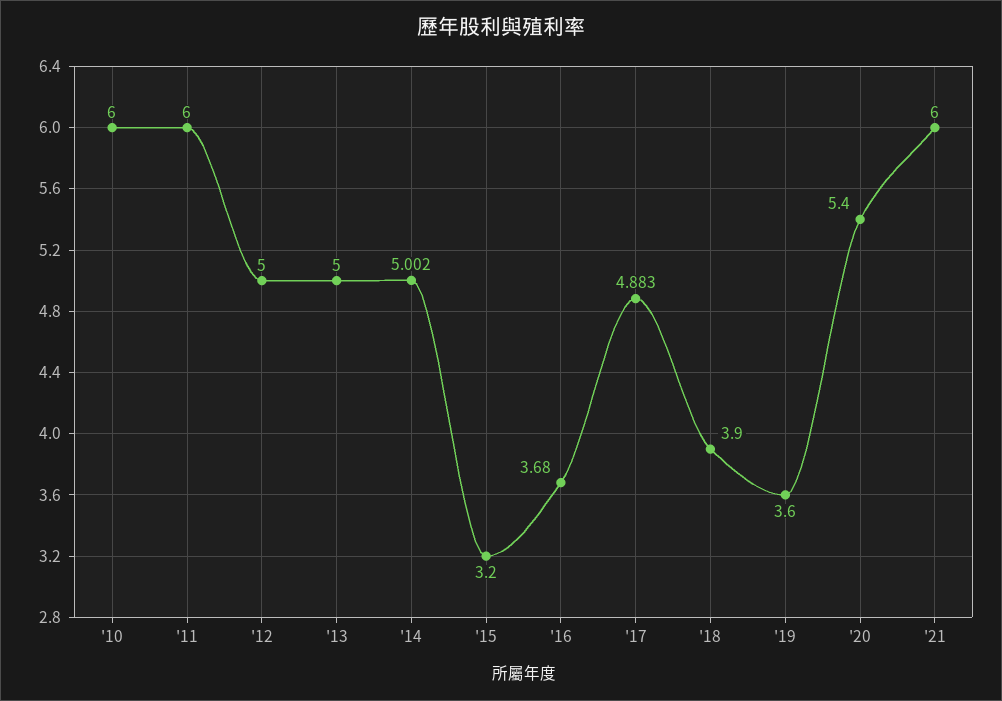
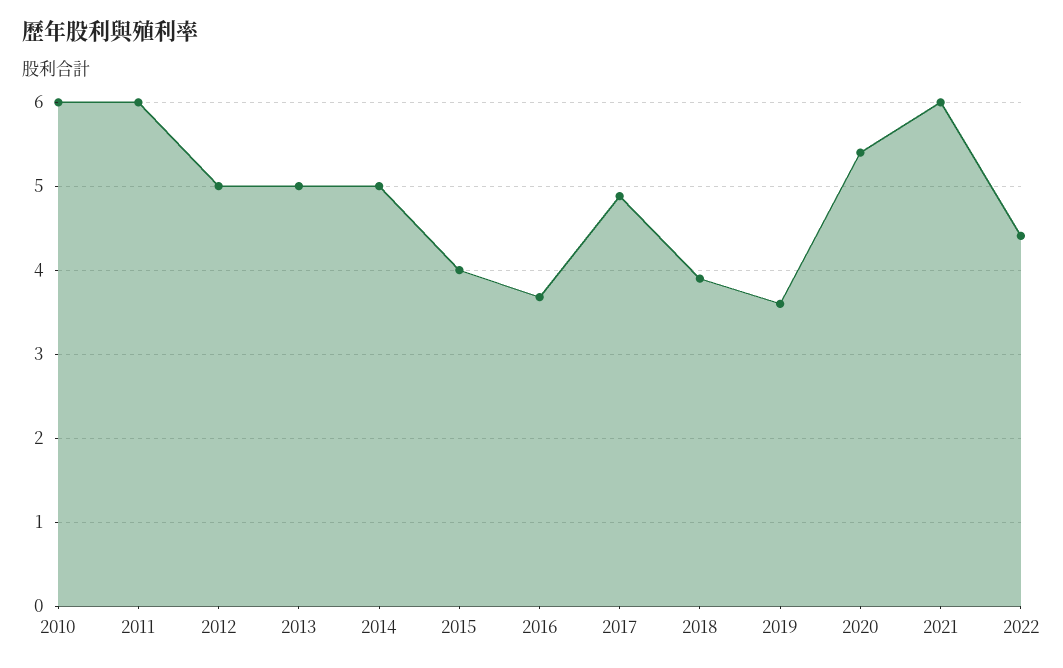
'15: 3.2 -> 4
2022: none -> 4.4

